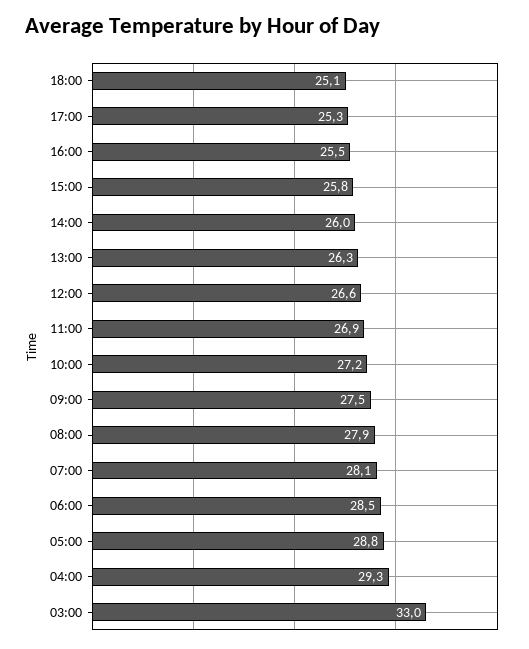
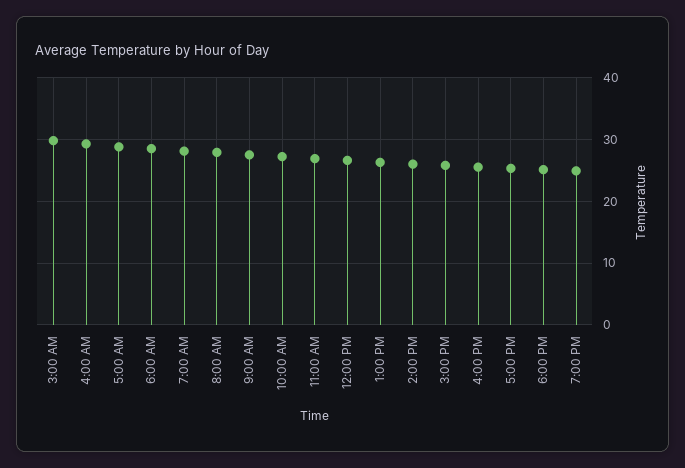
03:00: 33 -> 30
7:00 PM: none -> 25

